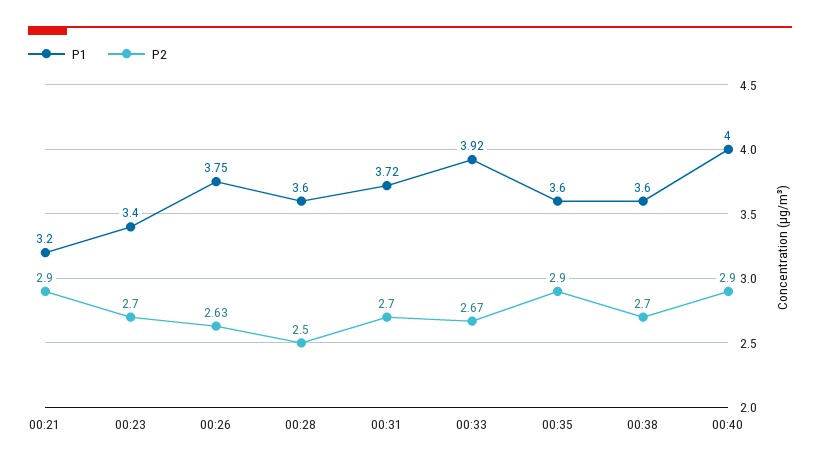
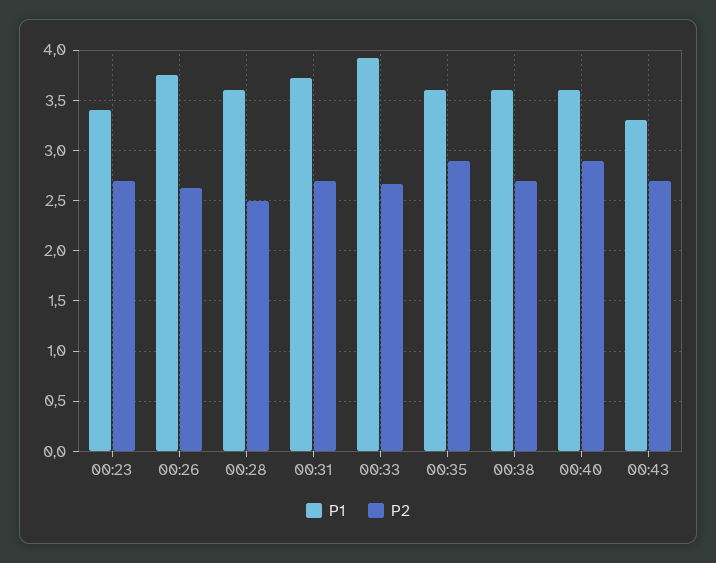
P1, 00:21: 3.2 -> none
P2, 00:21: 2.9 -> none
P1, 00:40: 4 -> 3.6
P1, 00:43: none -> 3.3
P2, 00:43: none -> 2.7

